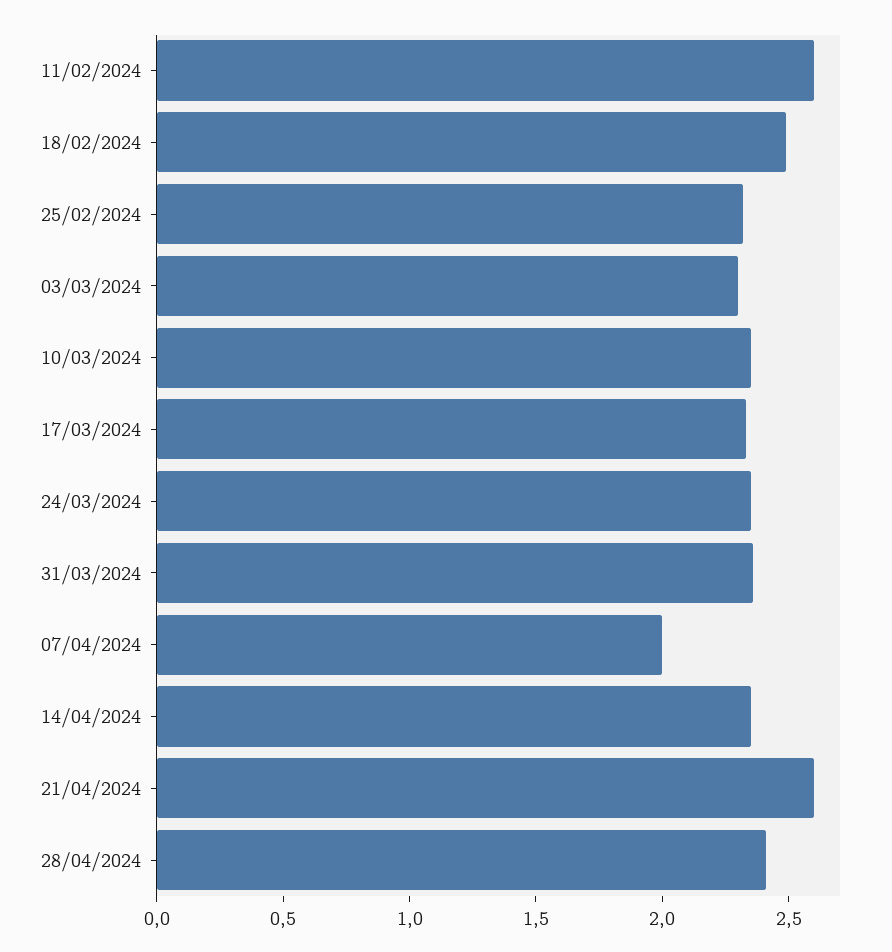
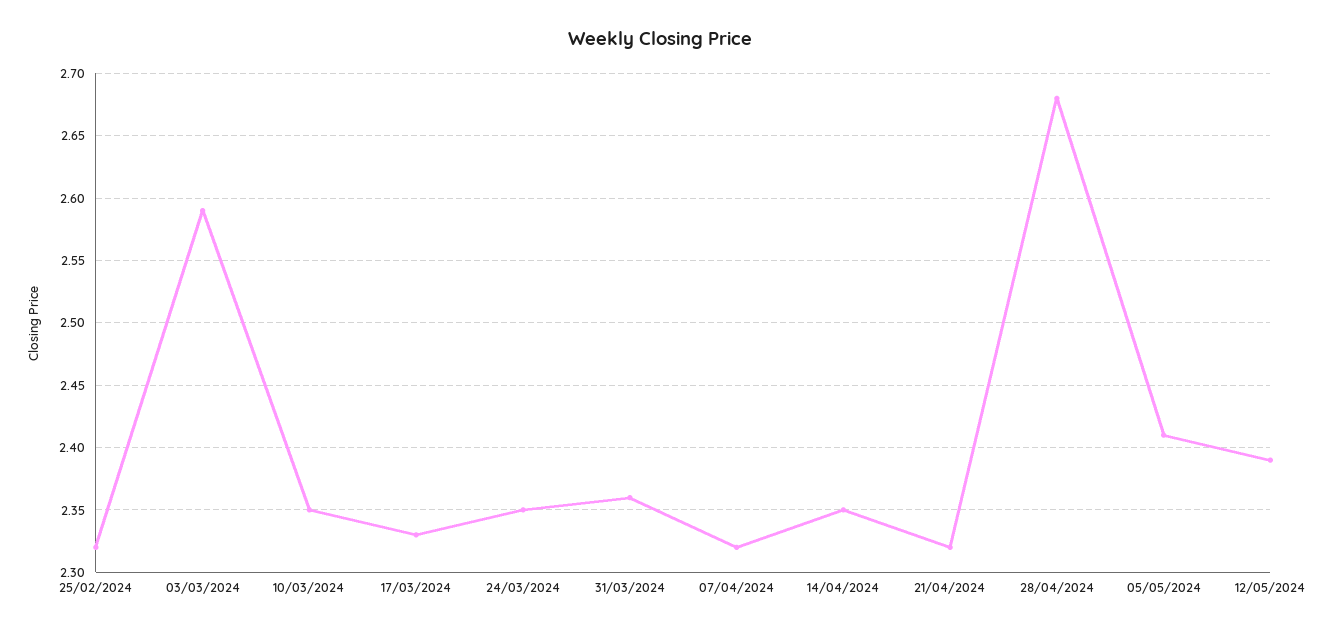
11/02/2024: 2.6 -> none
18/02/2024: 2.5 -> none
03/03/2024: 2.3 -> 2.59
07/04/2024: 2 -> 2.32
21/04/2024: 2.6 -> 2.32
28/04/2024: 2.4 -> 2.68
05/05/2024: none -> 2.41
12/05/2024: none -> 2.39

